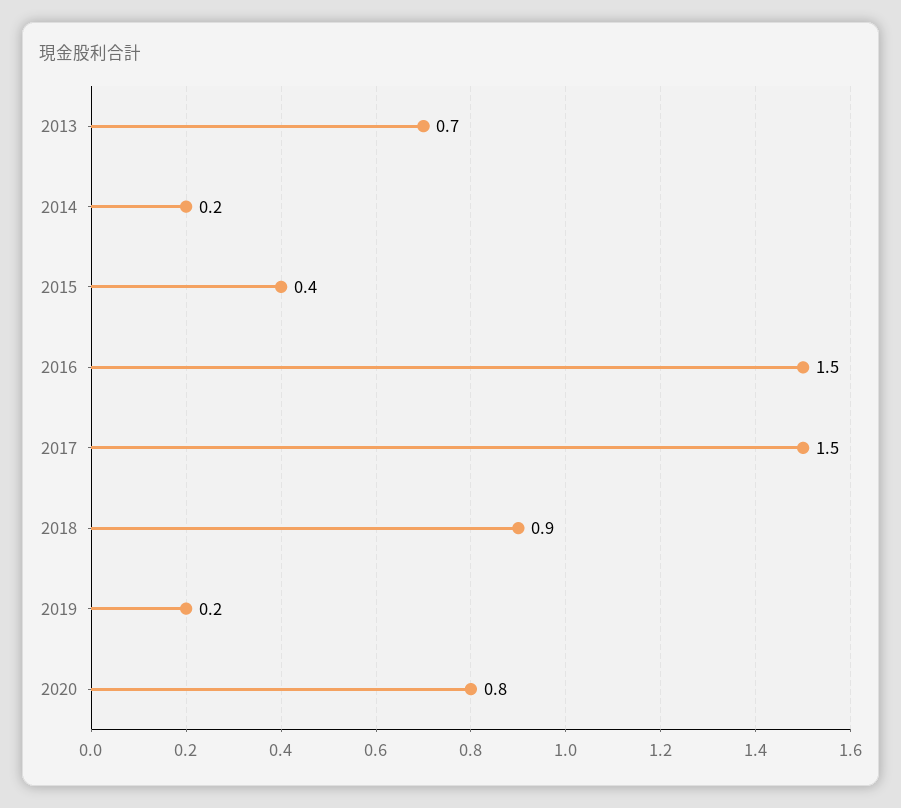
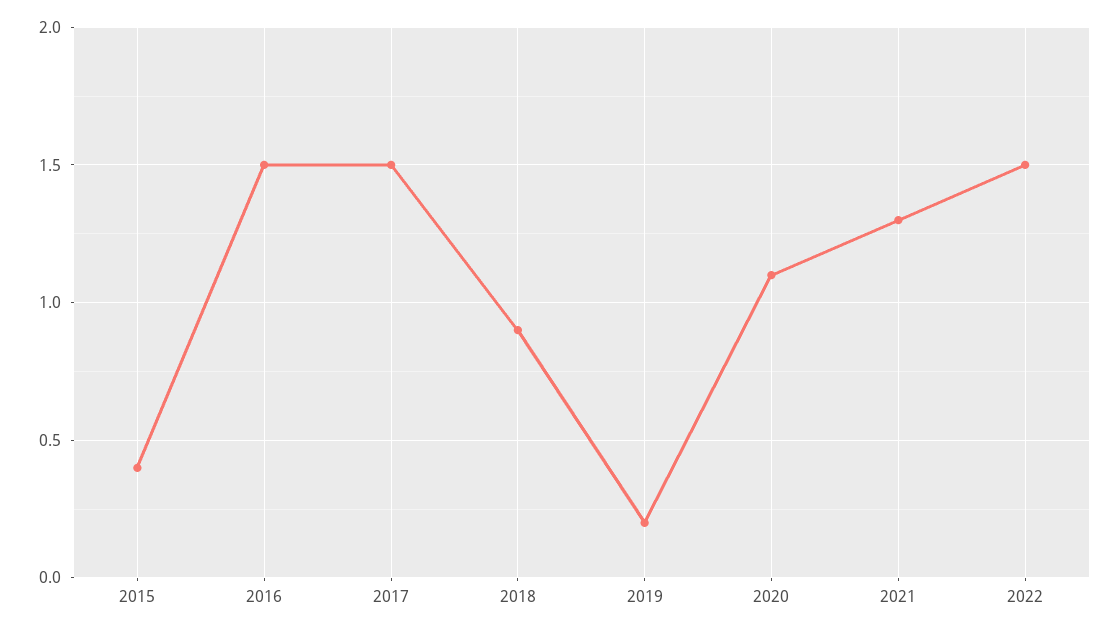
2013: 0.7 -> none
2014: 0.2 -> none
2020: 0.8 -> 1.1
2021: none -> 1.3
2022: none -> 1.5

